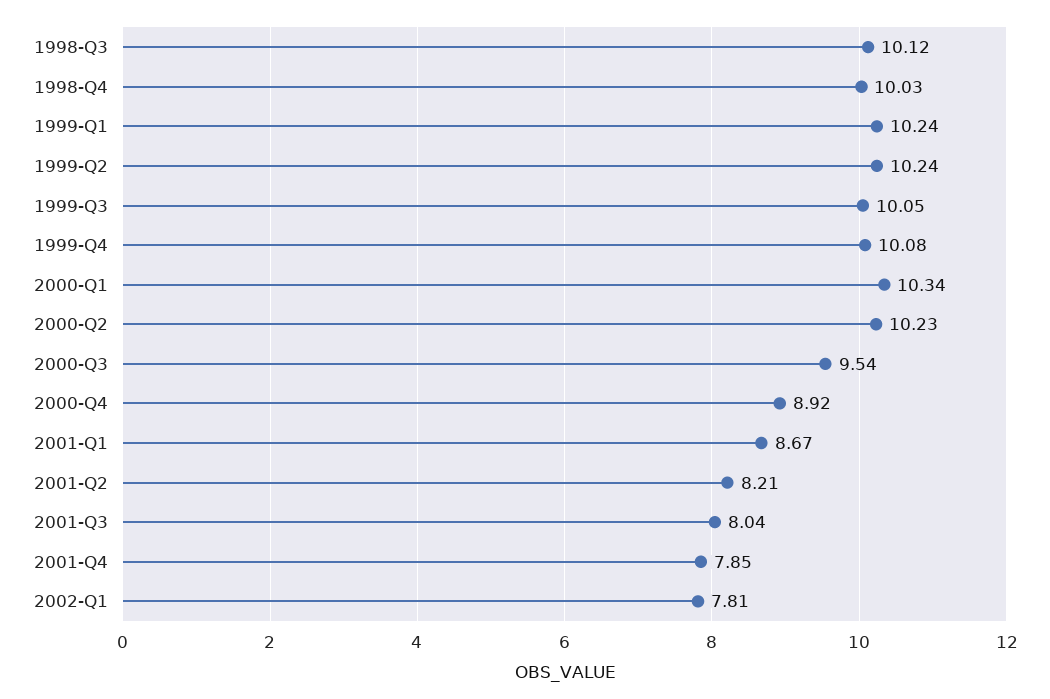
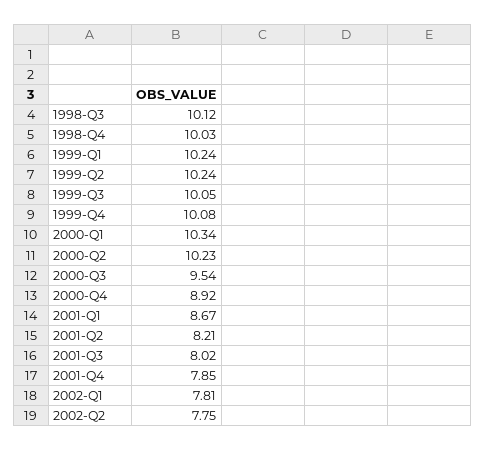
2001-Q3: 8.04 -> 8.02
2002-Q2: none -> 7.75

